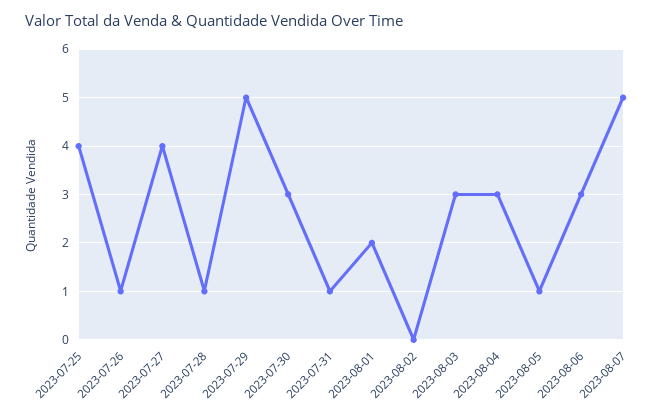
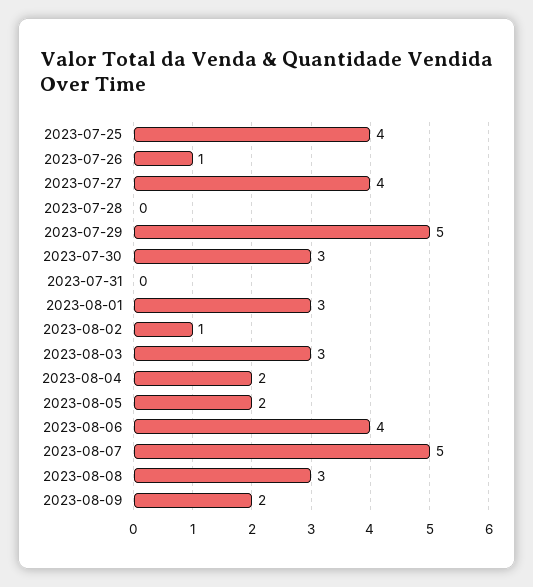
2023-07-28: 1 -> 0
2023-07-31: 1 -> 0
2023-08-01: 2 -> 3
2023-08-02: 0 -> 1
2023-08-04: 3 -> 2
2023-08-05: 1 -> 2
2023-08-06: 3 -> 4
2023-08-08: none -> 3
2023-08-09: none -> 2

